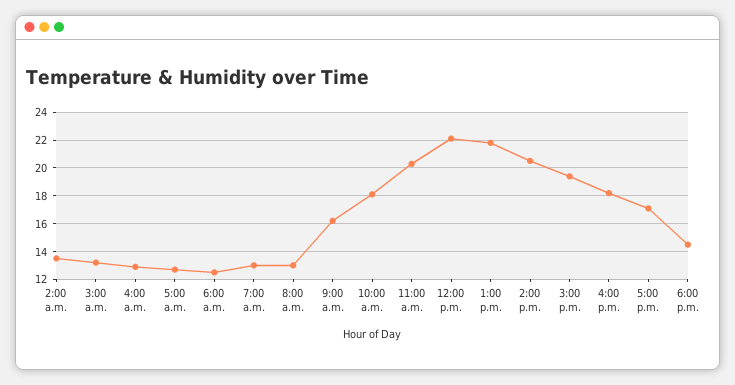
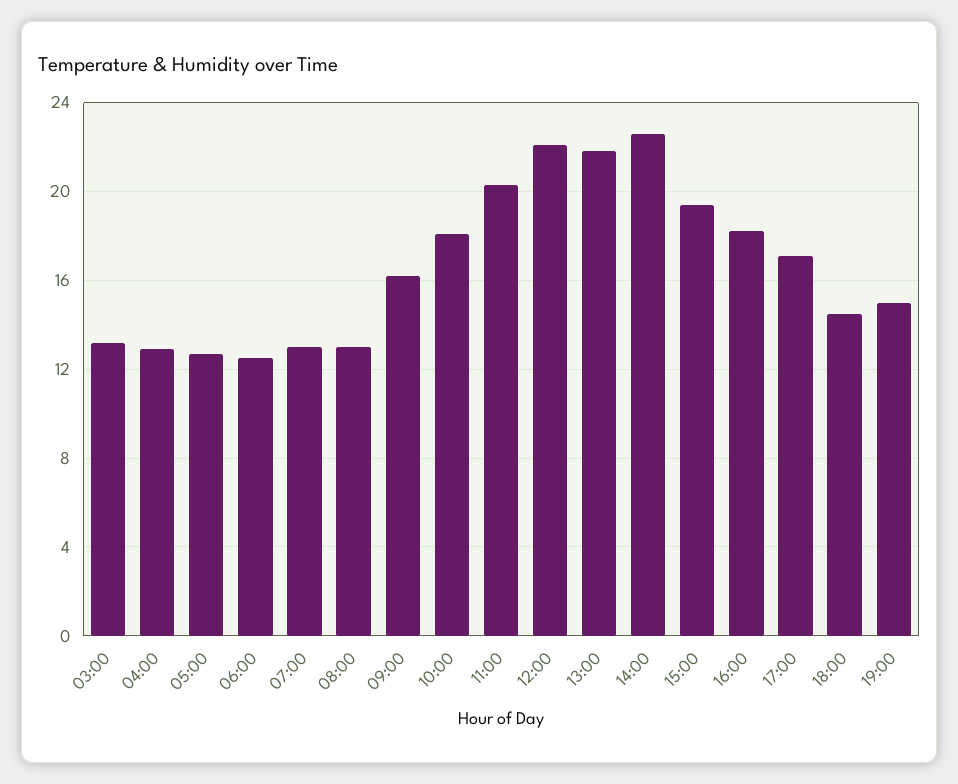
2:00 a.m.: 13.5 -> none
2:00 p.m.: 20.5 -> 22.5
19:00: none -> 15

